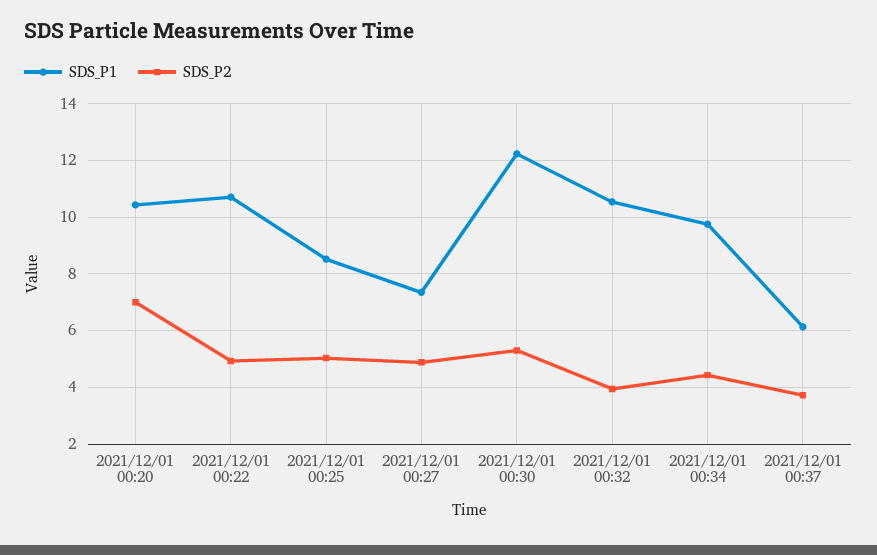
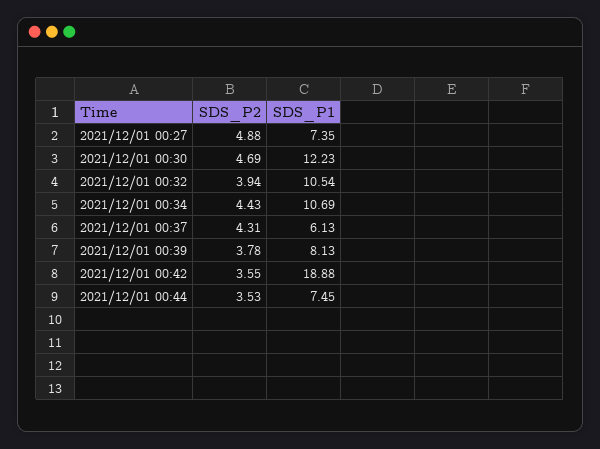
SDS_P1, 2021/12/01 00:20: 10.5 -> none
SDS_P2, 2021/12/01 00:20: 7 -> none
SDS_P1, 2021/12/01 00:22: 10.75 -> none
SDS_P2, 2021/12/01 00:22: 5 -> none
SDS_P1, 2021/12/01 00:25: 8.5 -> none
SDS_P2, 2021/12/01 00:25: 5 -> none
SDS_P2, 2021/12/01 00:30: 5.25 -> 4.69
SDS_P1, 2021/12/01 00:34: 9.75 -> 10.69
SDS_P2, 2021/12/01 00:37: 3.75 -> 4.31
SDS_P2, 2021/12/01 00:39: none -> 3.78
SDS_P1, 2021/12/01 00:39: none -> 8.13
SDS_P2, 2021/12/01 00:42: none -> 3.55
SDS_P1, 2021/12/01 00:42: none -> 18.88
SDS_P2, 2021/12/01 00:44: none -> 3.53
SDS_P1, 2021/12/01 00:44: none -> 7.45

